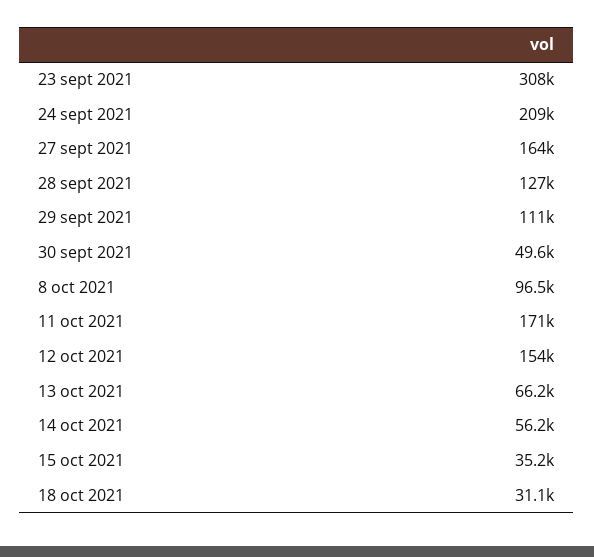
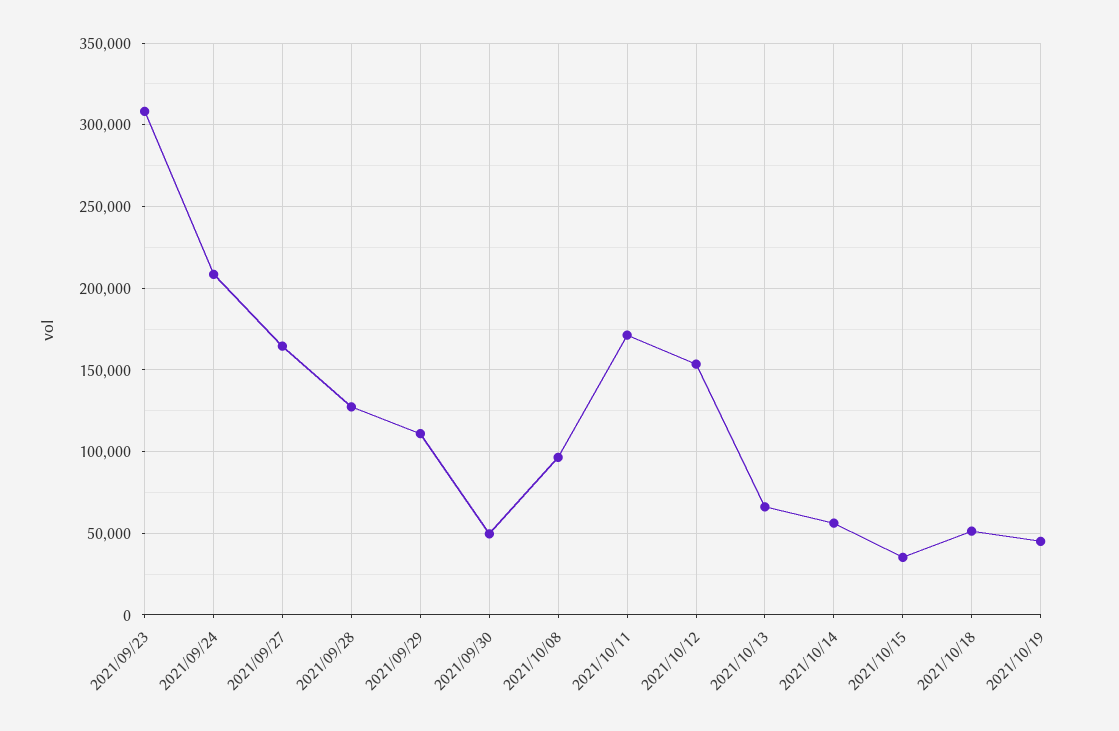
18 oct 2021: 31100 -> 50000
2021/10/19: none -> 45000

